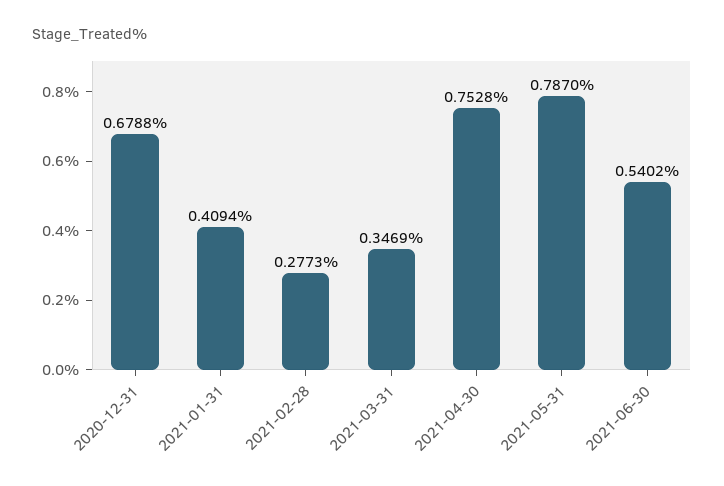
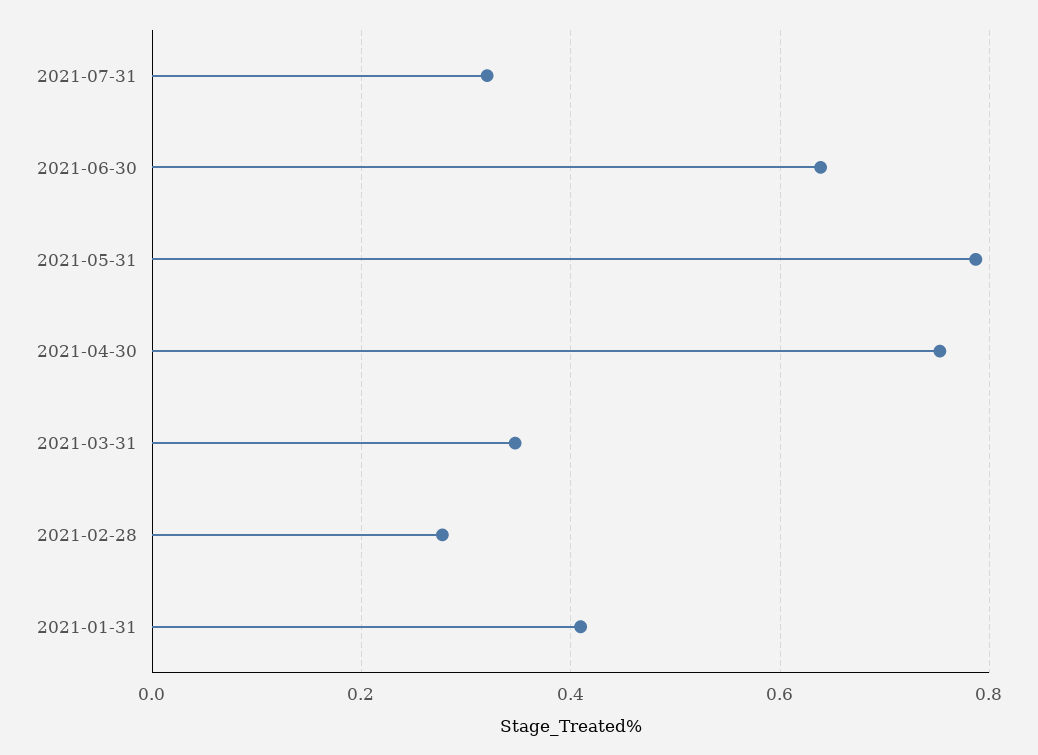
2020-12-31: 0.6788 -> none
2021-06-30: 0.5402 -> 0.64
2021-07-31: none -> 0.32

